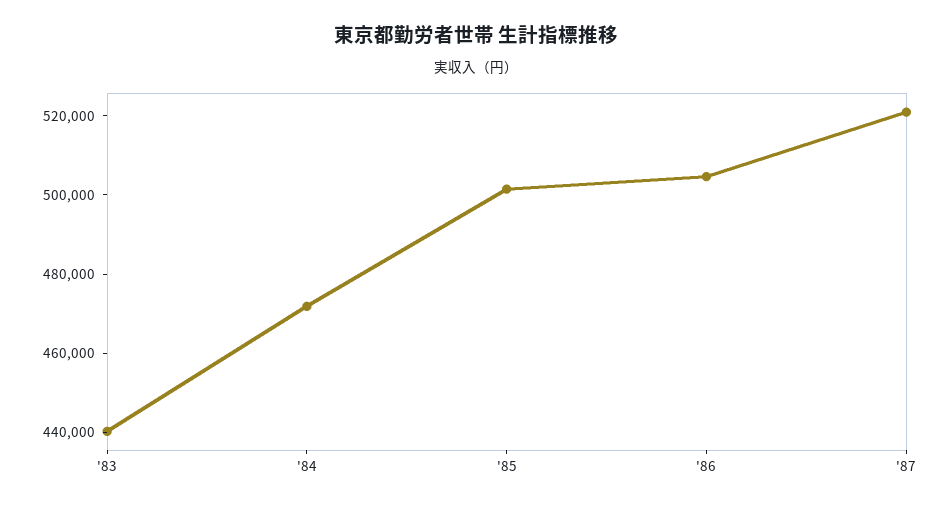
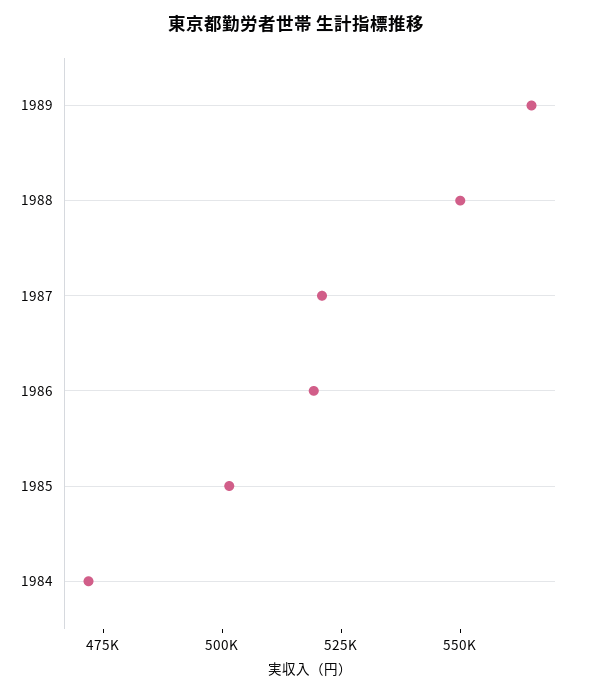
'83: 440000 -> none
'86: 505000 -> 520000
1989: none -> 565000
1988: none -> 550000

